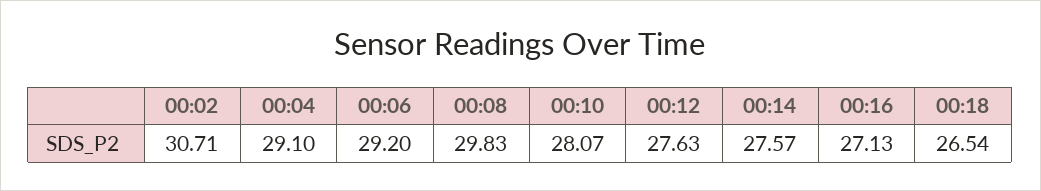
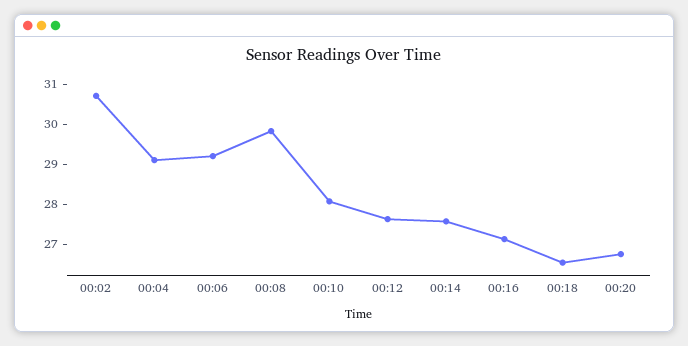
00:20: none -> 26.75

